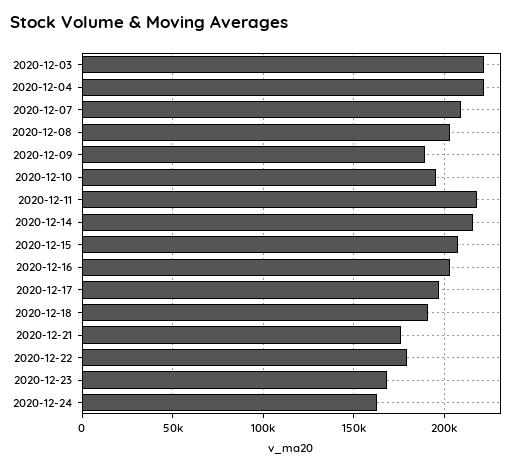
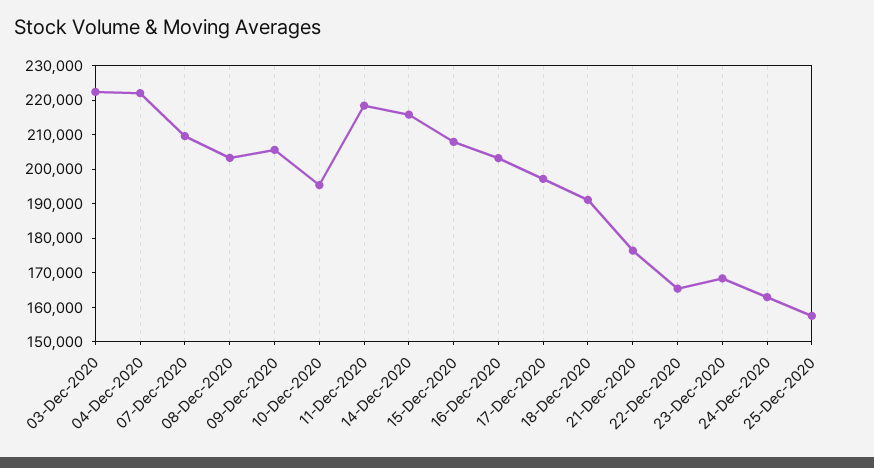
2020-12-09: 190000 -> 205000
2020-12-22: 180000 -> 165000
25-Dec-2020: none -> 157500

